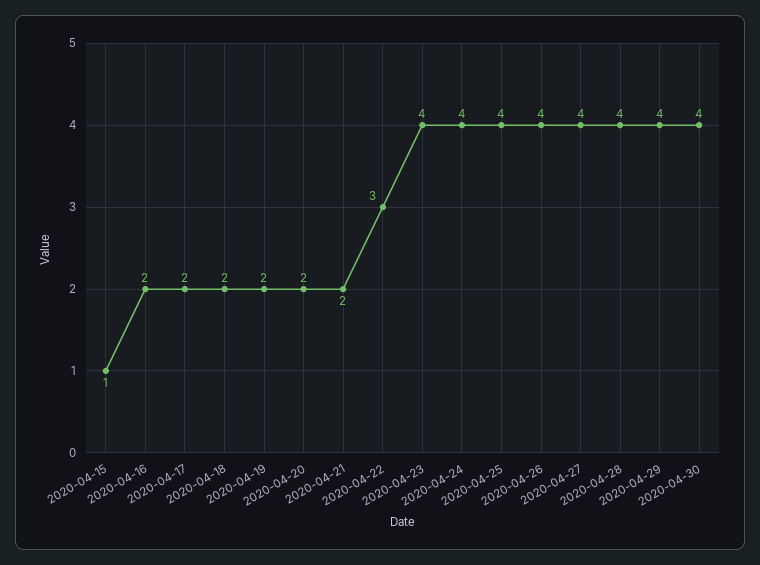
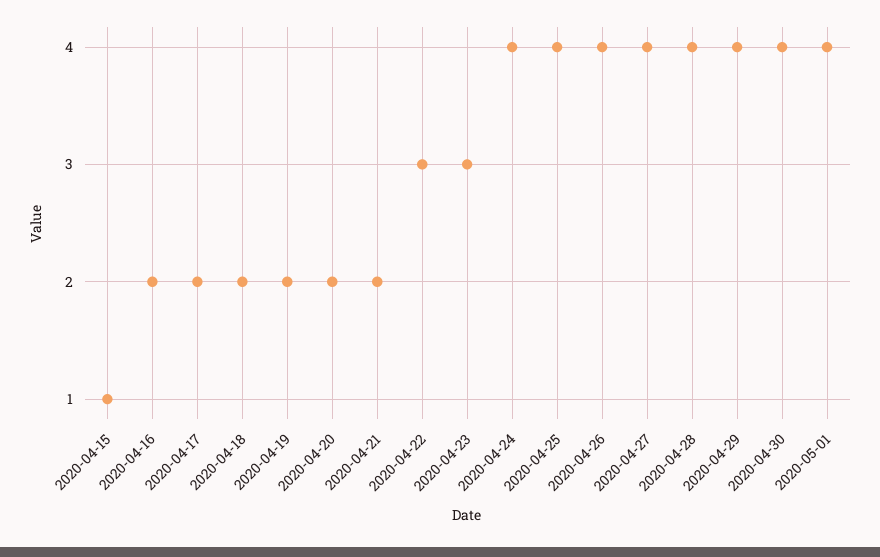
2020-04-23: 4 -> 3
2020-05-01: none -> 4

